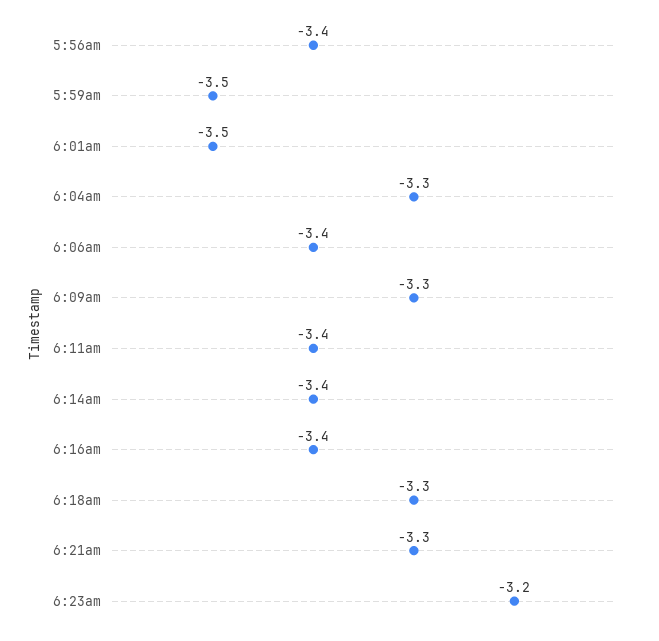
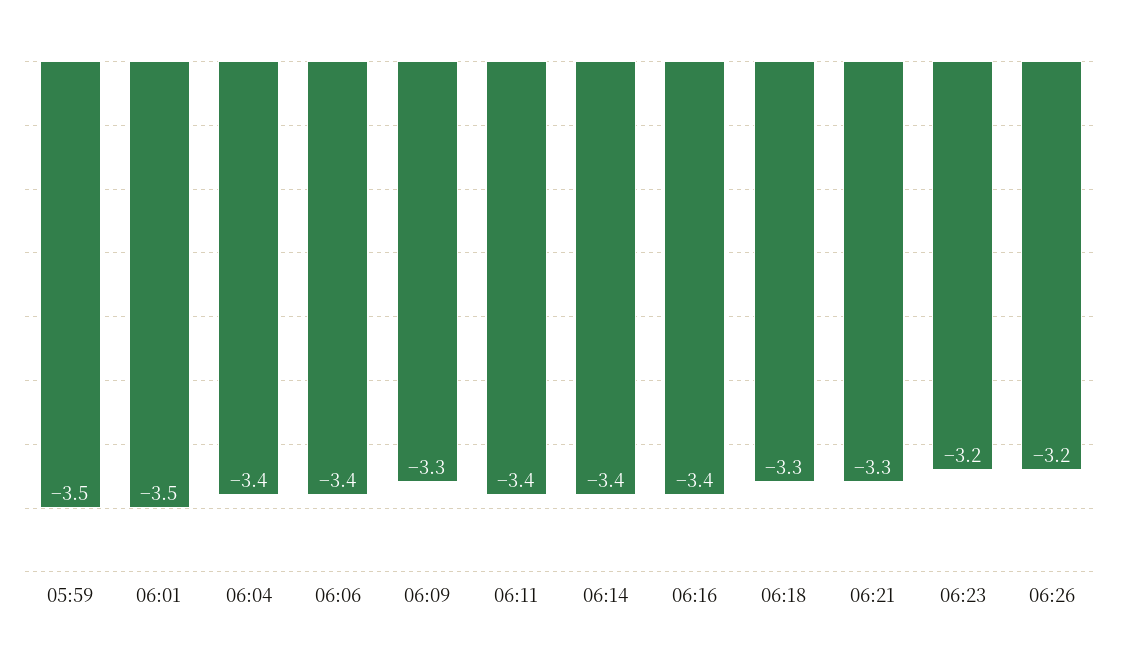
5:56am: -3.4 -> none
6:04am: -3.3 -> -3.4
06:26: none -> -3.2

